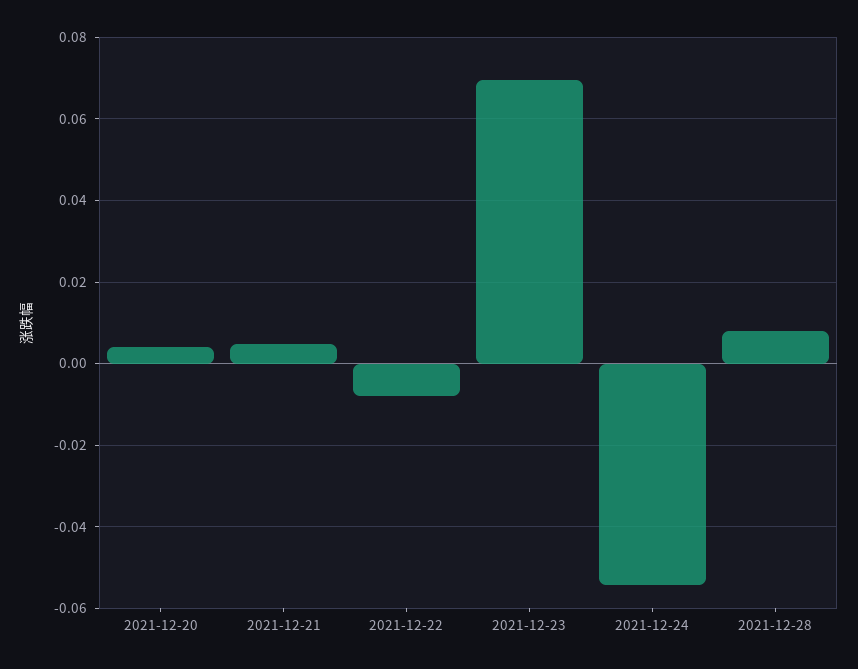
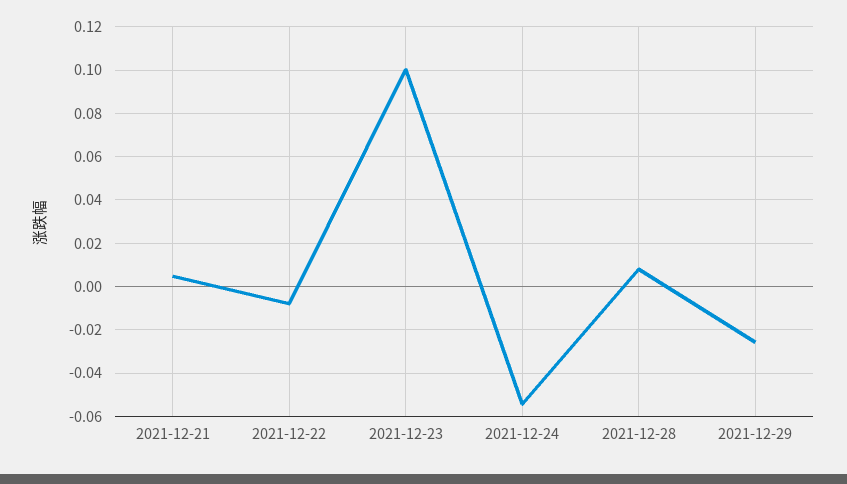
2021-12-20: 0.004 -> none
2021-12-23: 0.07 -> 0.1
2021-12-29: none -> -0.025

